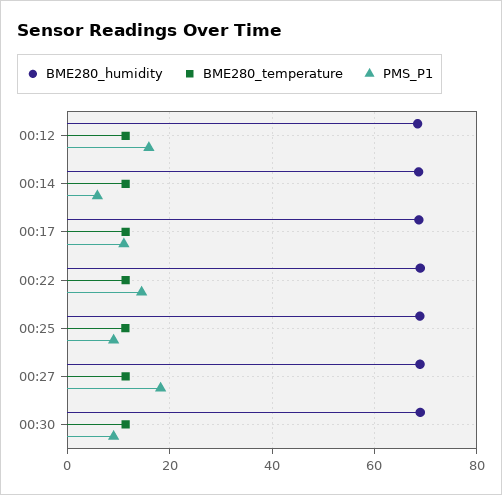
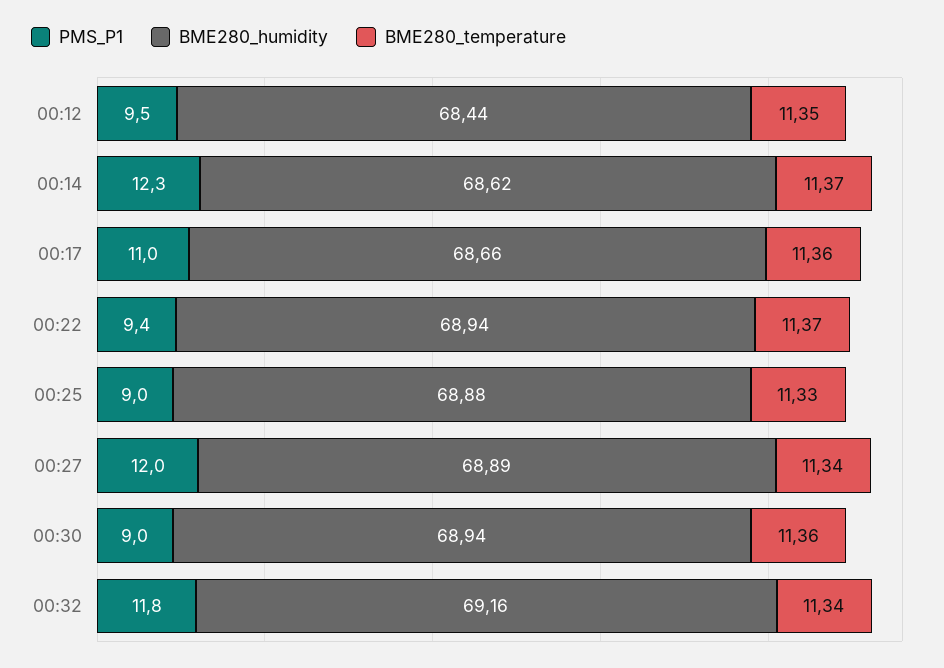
PMS_P1, 00:12: 16 -> 9.5
PMS_P1, 00:14: 6 -> 12.3
PMS_P1, 00:22: 14 -> 9.4
PMS_P1, 00:27: 18 -> 12
PMS_P1, 00:32: none -> 11.8
BME280_humidity, 00:32: none -> 69.16
BME280_temperature, 00:32: none -> 11.34

